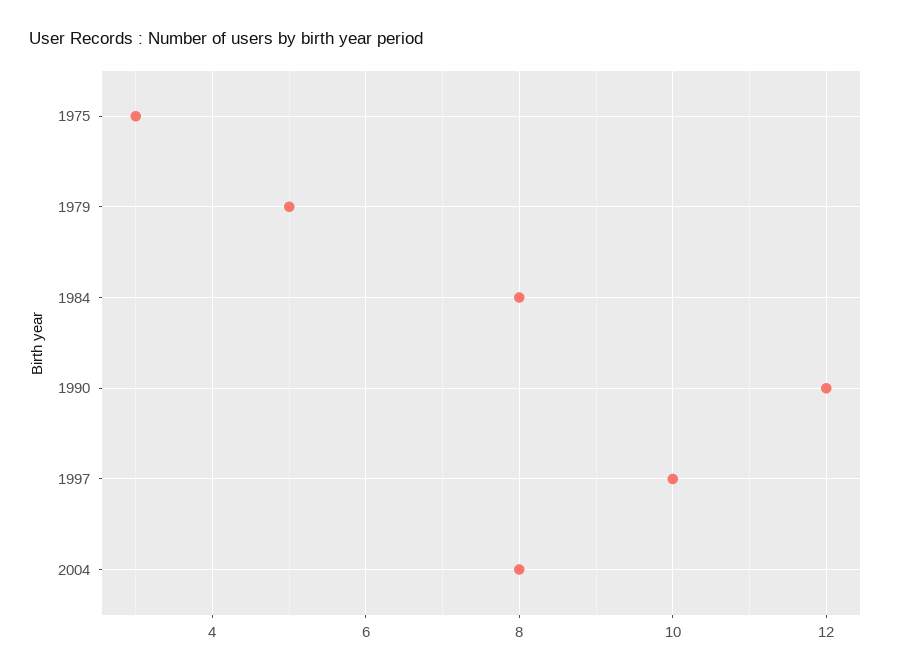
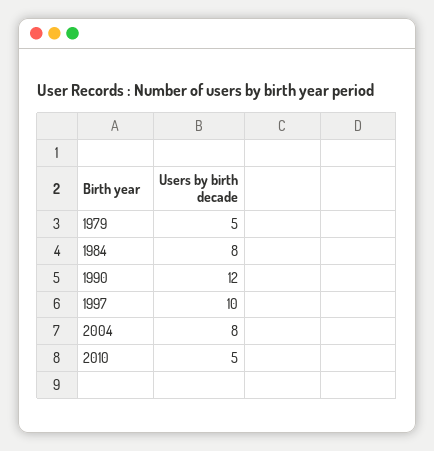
1975: 3 -> none
2010: none -> 5

